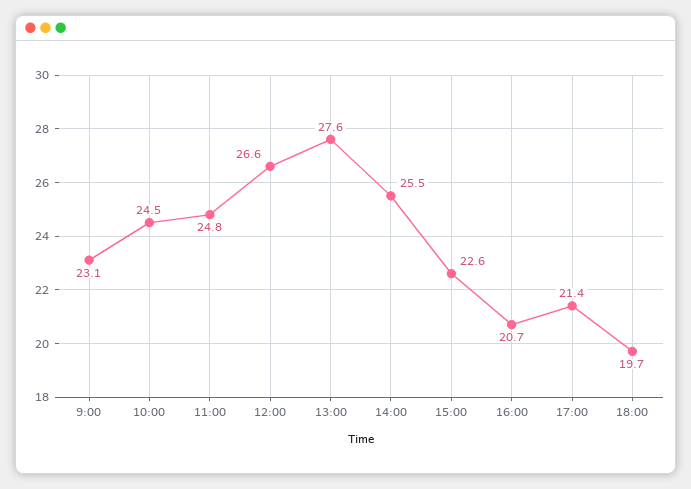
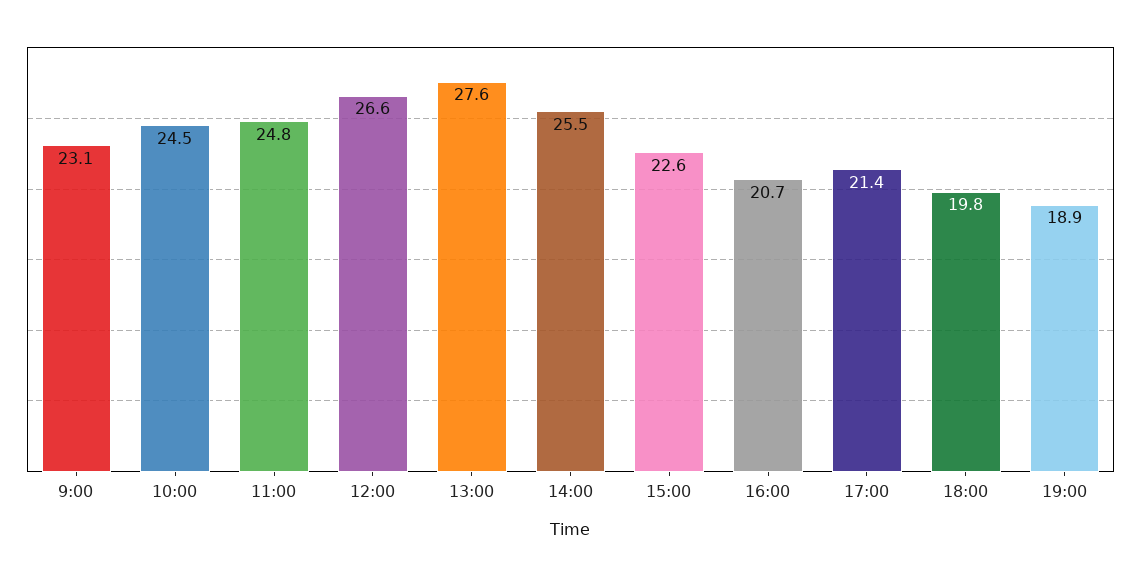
18:00: 19.7 -> 19.8
19:00: none -> 18.9

